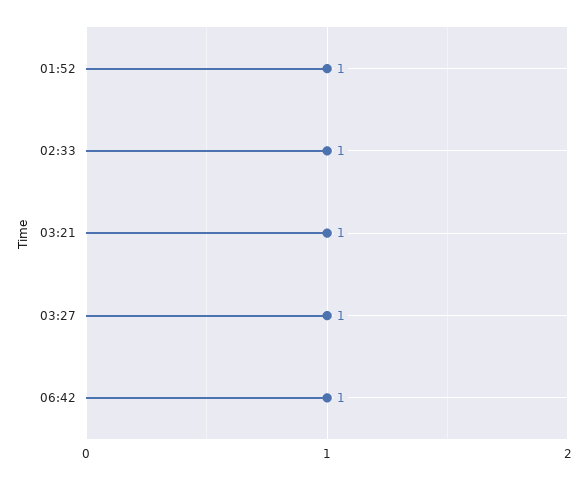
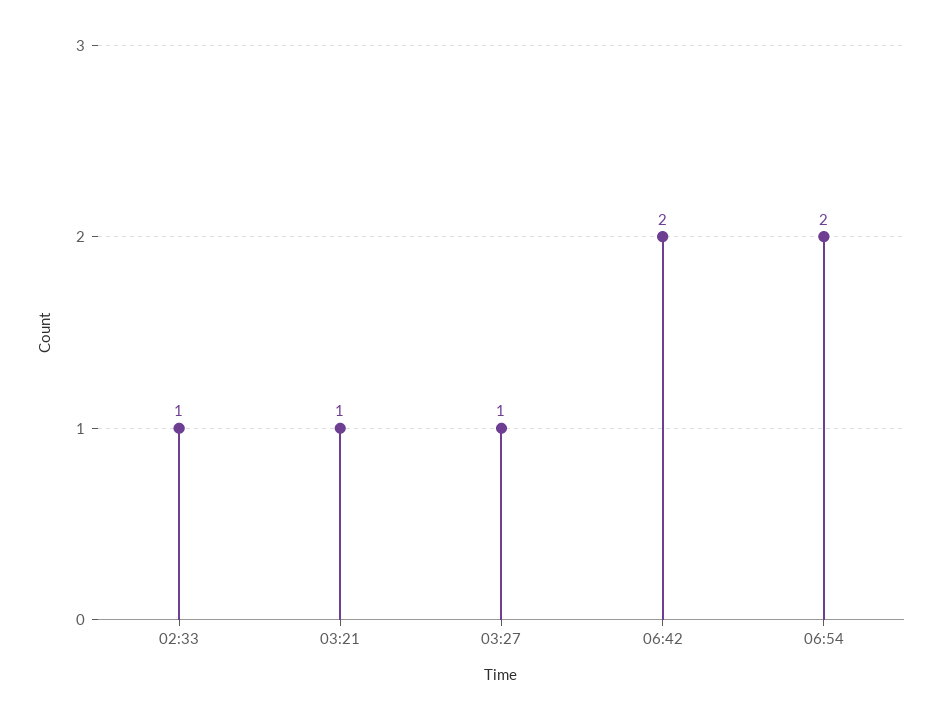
01:52: 1 -> none
06:42: 1 -> 2
06:54: none -> 2

